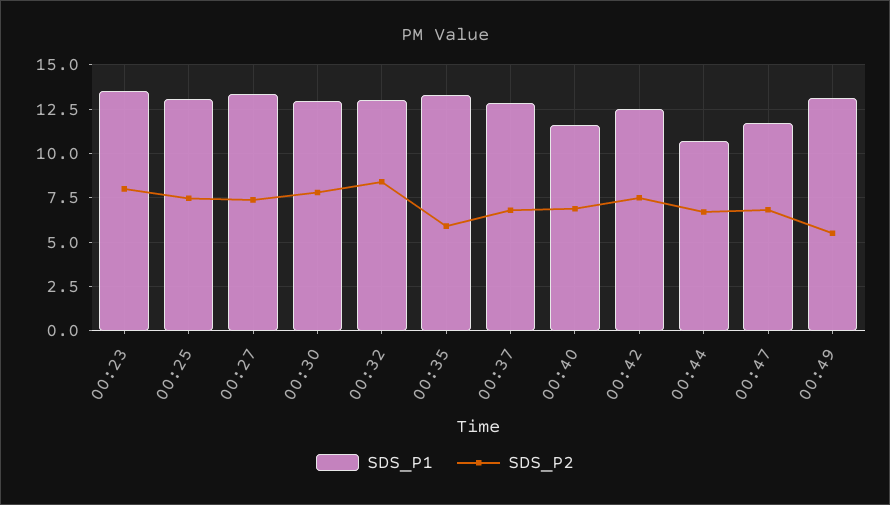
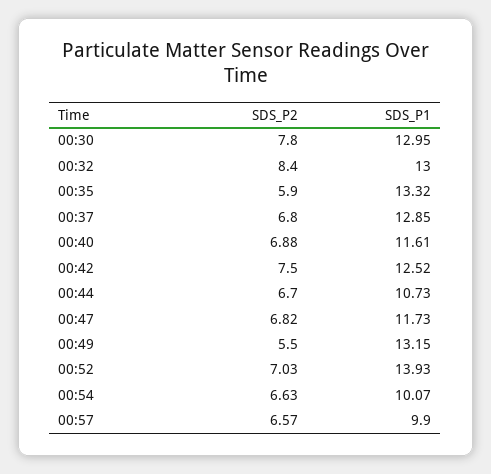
SDS_P1, 00:23: 13.5 -> none
SDS_P2, 00:23: 8 -> none
SDS_P1, 00:25: 13 -> none
SDS_P2, 00:25: 7.5 -> none
SDS_P1, 00:27: 13.5 -> none
SDS_P2, 00:27: 7.5 -> none
SDS_P2, 00:52: none -> 7.03
SDS_P1, 00:52: none -> 13.93
SDS_P2, 00:54: none -> 6.63
SDS_P1, 00:54: none -> 10.07
SDS_P2, 00:57: none -> 6.57
SDS_P1, 00:57: none -> 9.9

